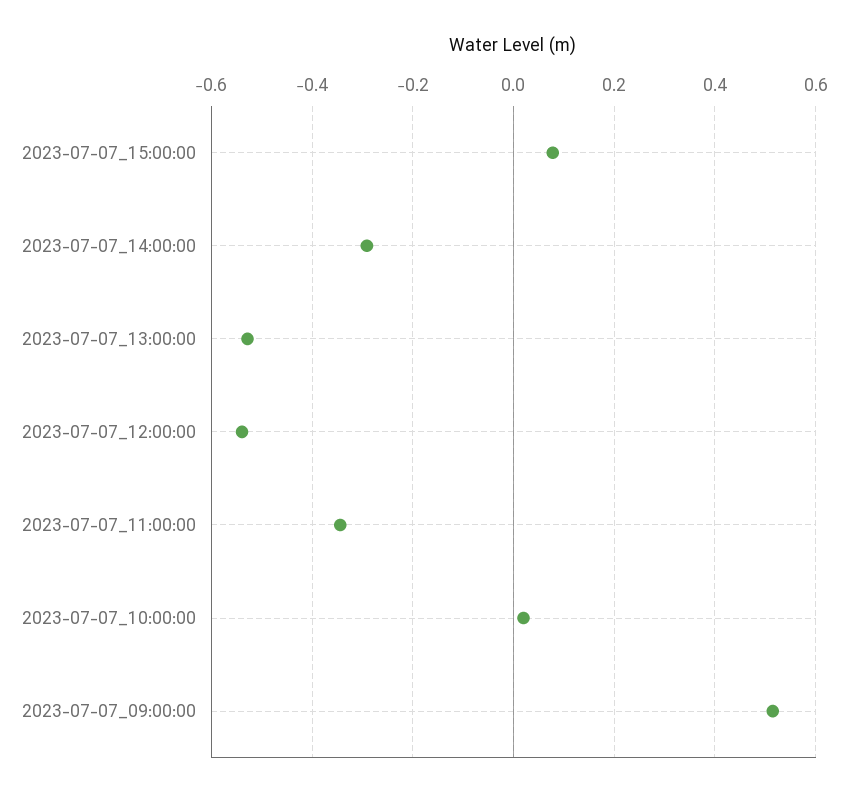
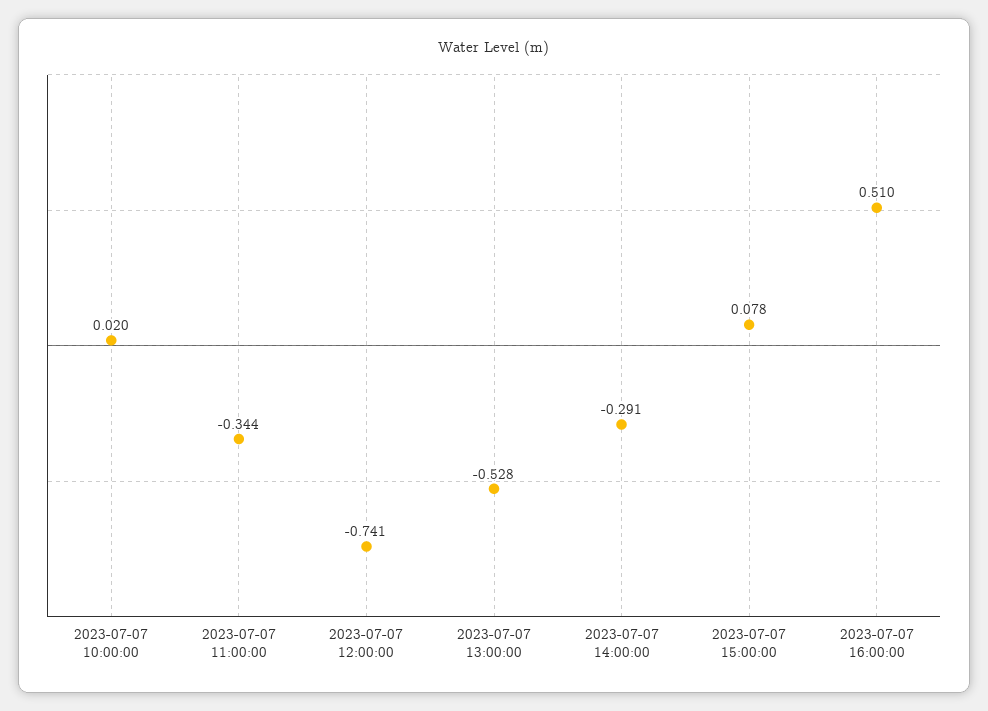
2023-07-07_12:00:00: -0.54 -> -0.741
2023-07-07_09:00:00: 0.52 -> none
2023-07-07 16:00:00: none -> 0.51

